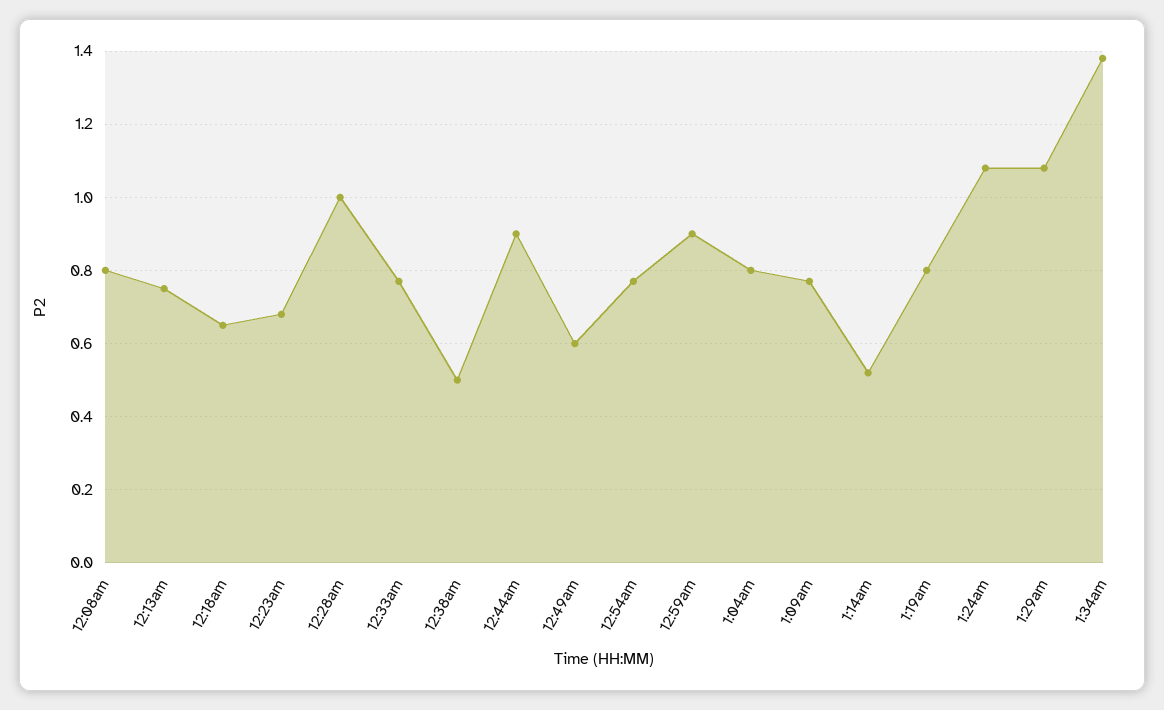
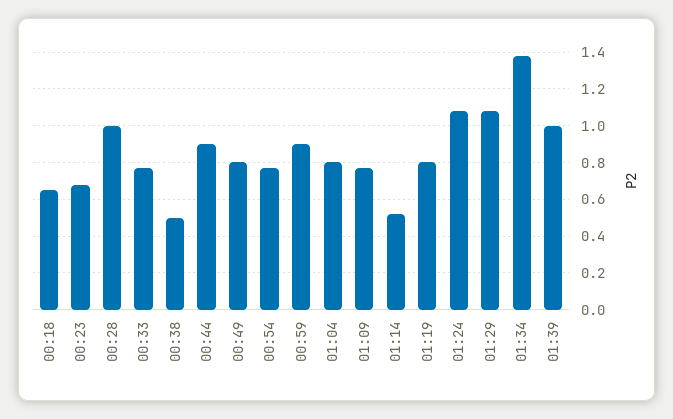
12:08am: 0.8 -> none
12:13am: 0.75 -> none
12:49am: 0.6 -> 0.8
01:39: none -> 1

